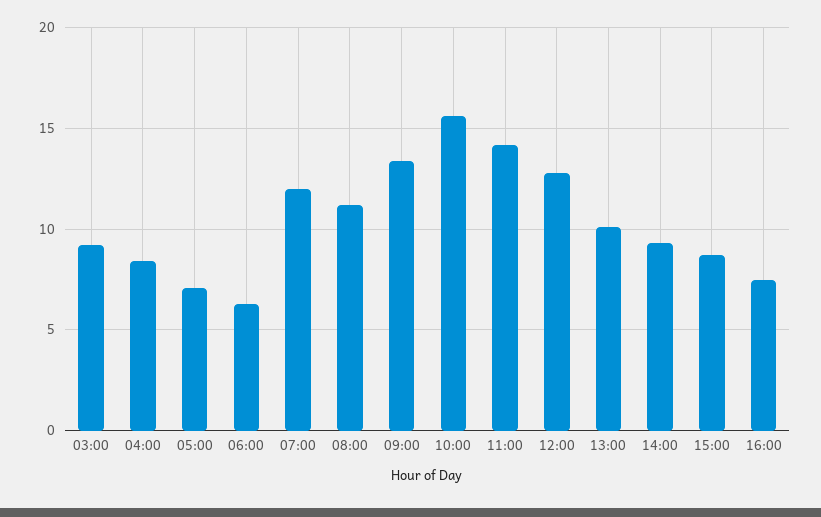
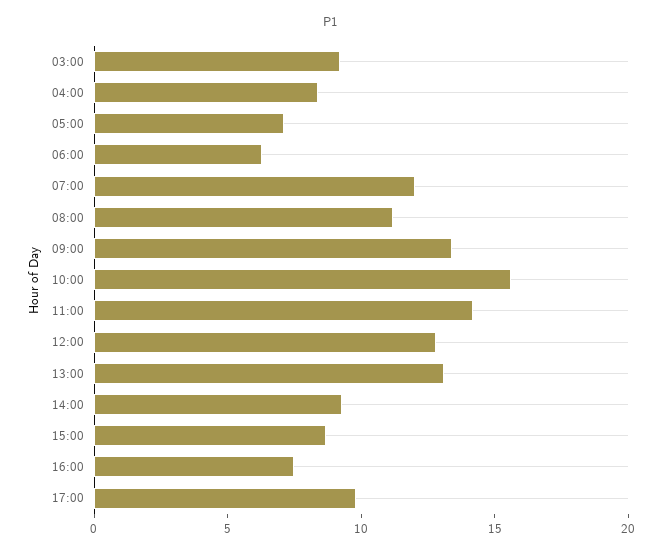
13:00: 10 -> 13
17:00: none -> 10

